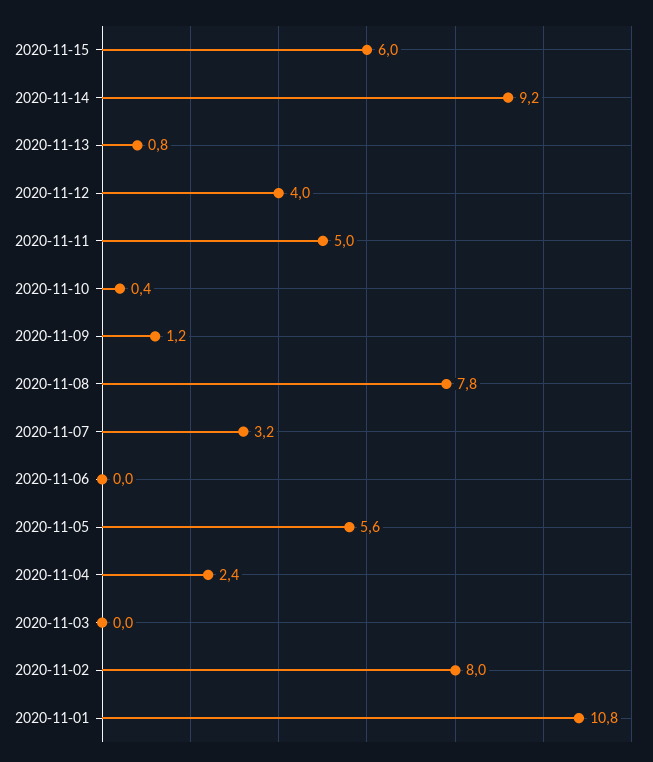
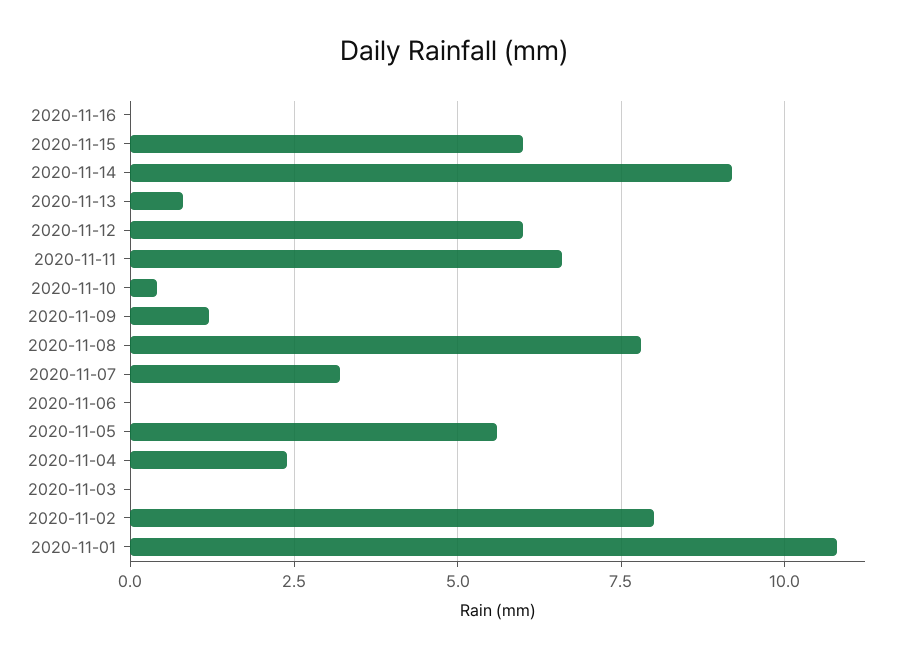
2020-11-12: 4 -> 6
2020-11-11: 5 -> 6.5
2020-11-16: none -> 0

